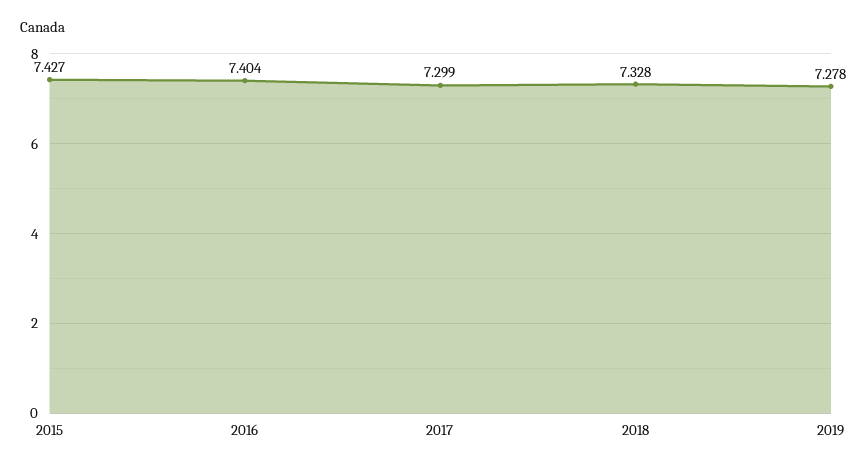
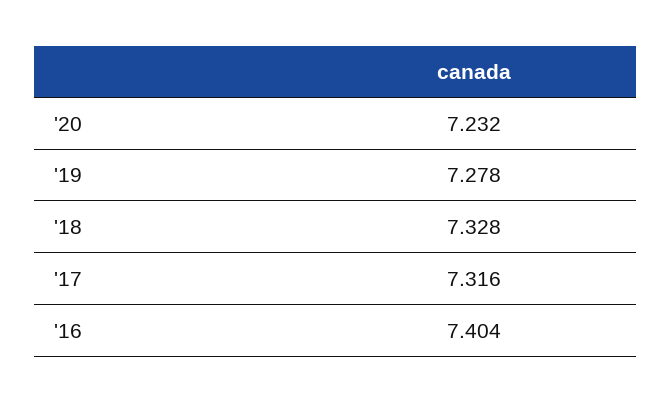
2015: 7.427 -> none
2017: 7.299 -> 7.316
'20: none -> 7.232

